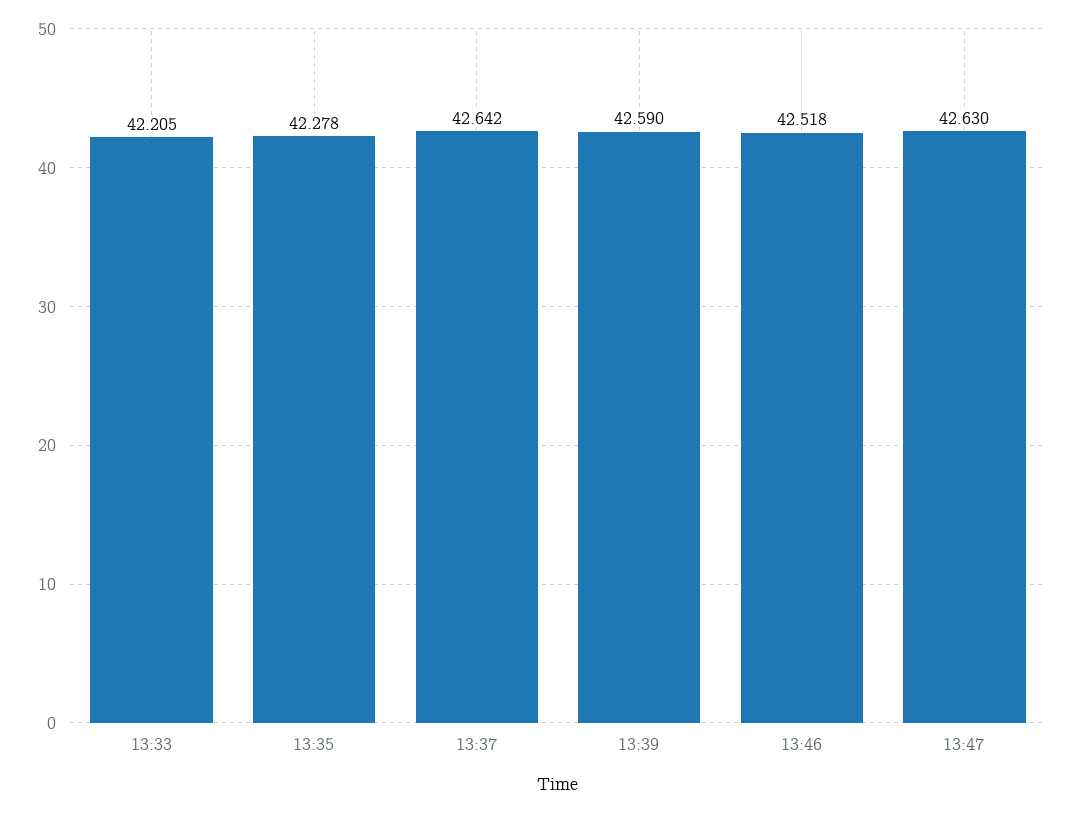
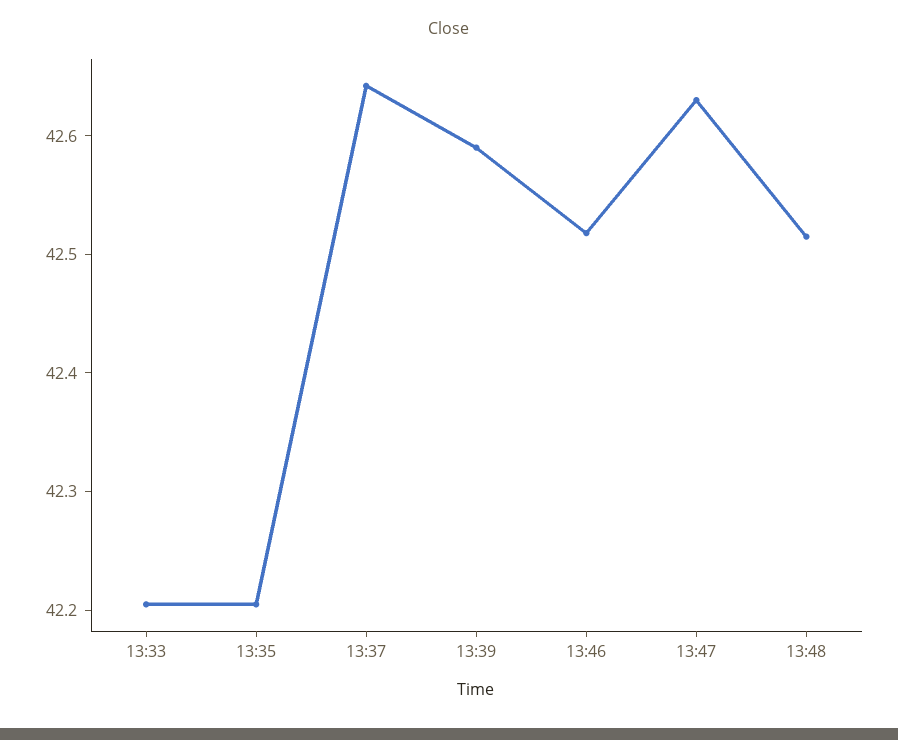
13:35: 42.278 -> 42.2
13:48: none -> 42.52

